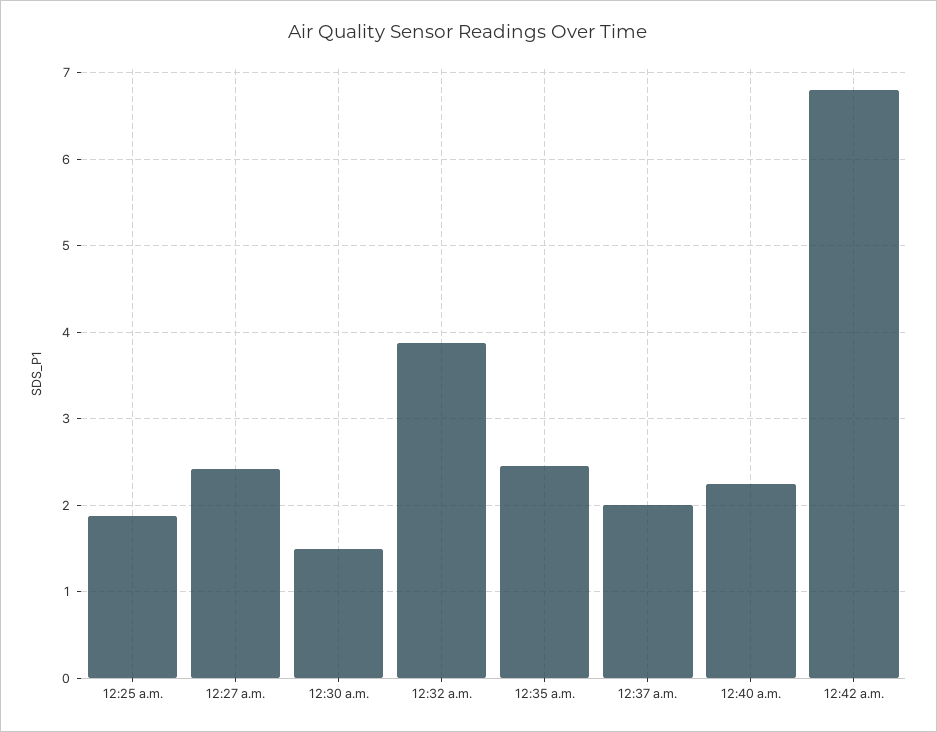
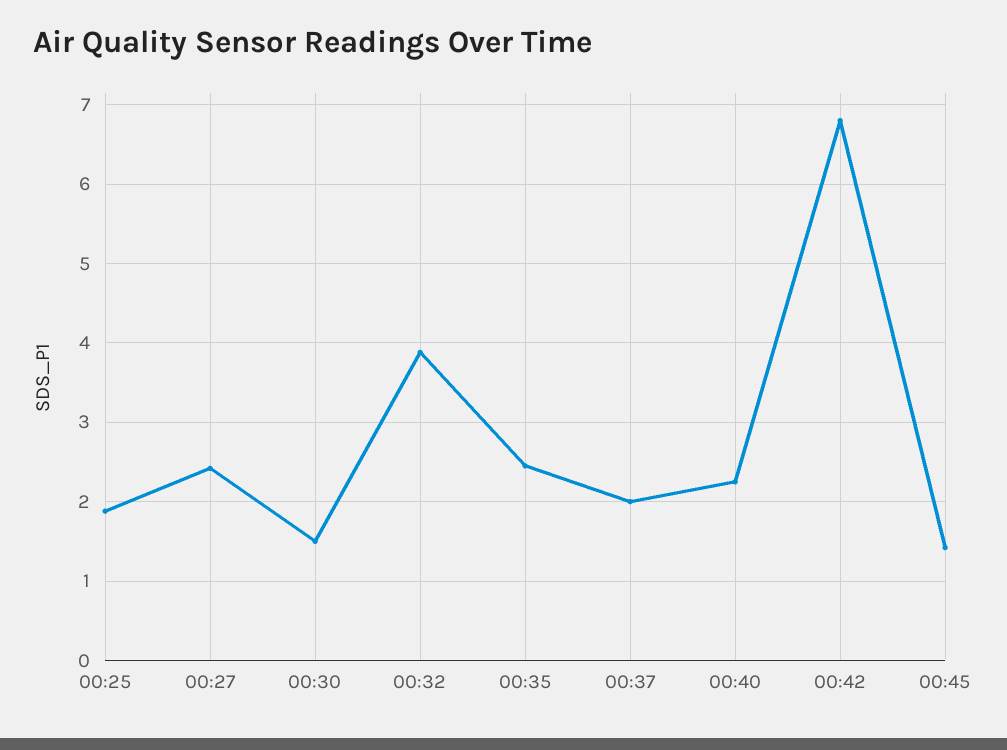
00:45: none -> 1.4

